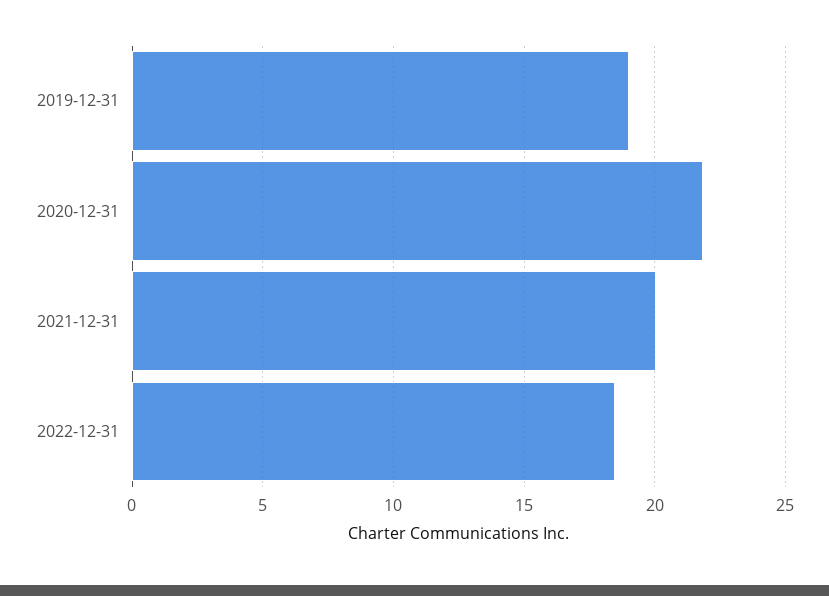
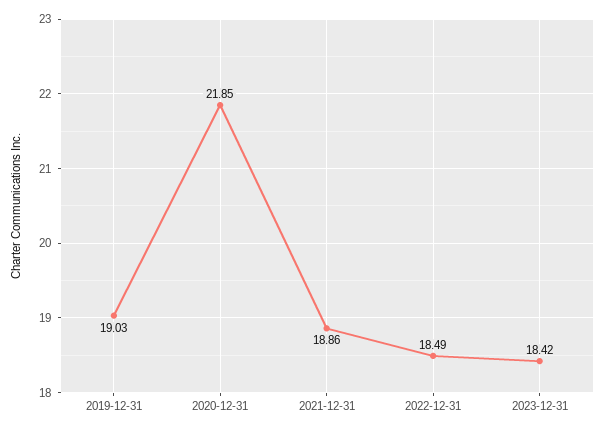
2021-12-31: 20 -> 18.86
2023-12-31: none -> 18.42

